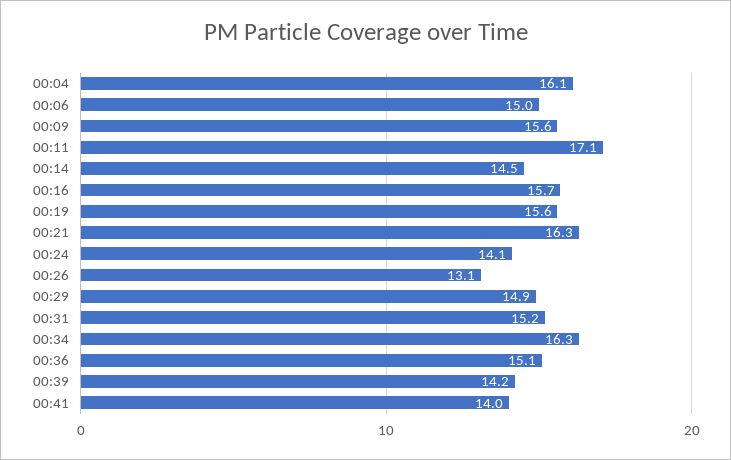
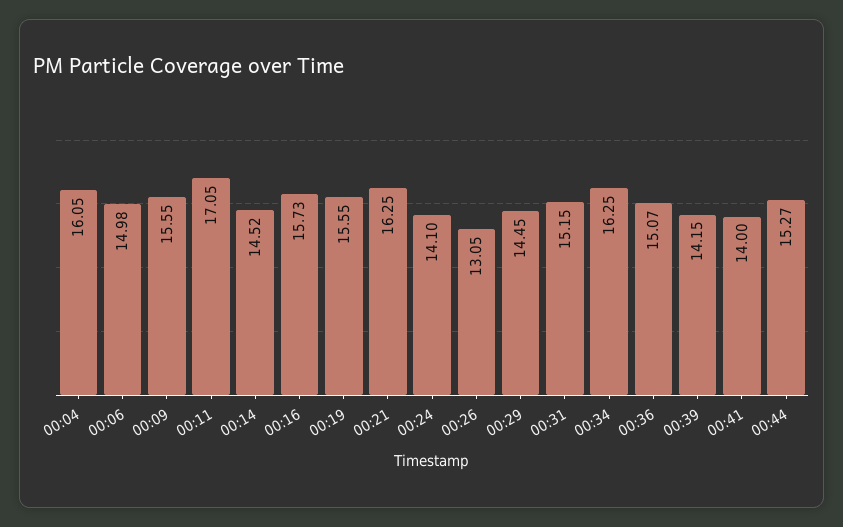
00:29: 14.9 -> 14.45
00:44: none -> 15.27

